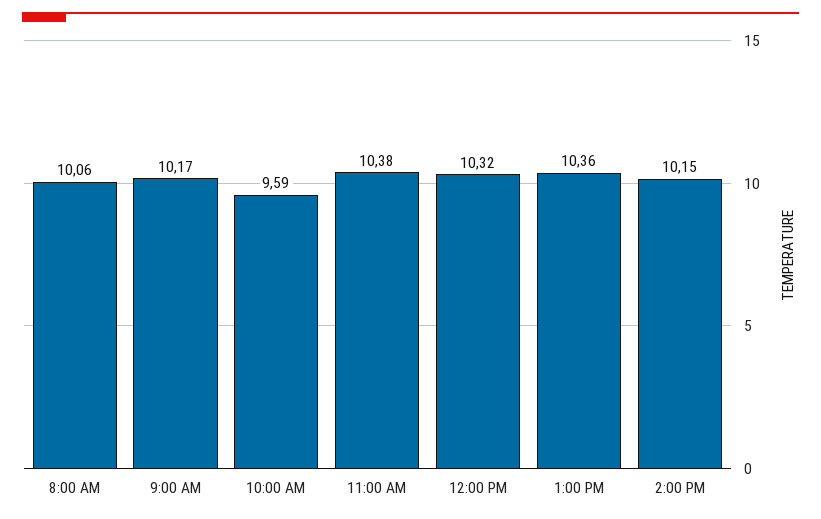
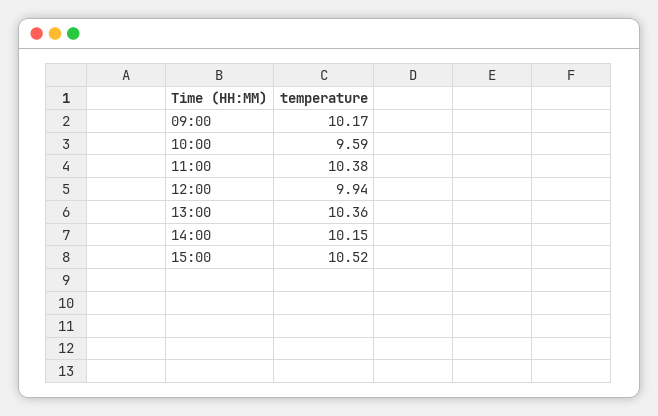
8:00 AM: 10.06 -> none
12:00 PM: 10.32 -> 9.94
15:00: none -> 10.52

